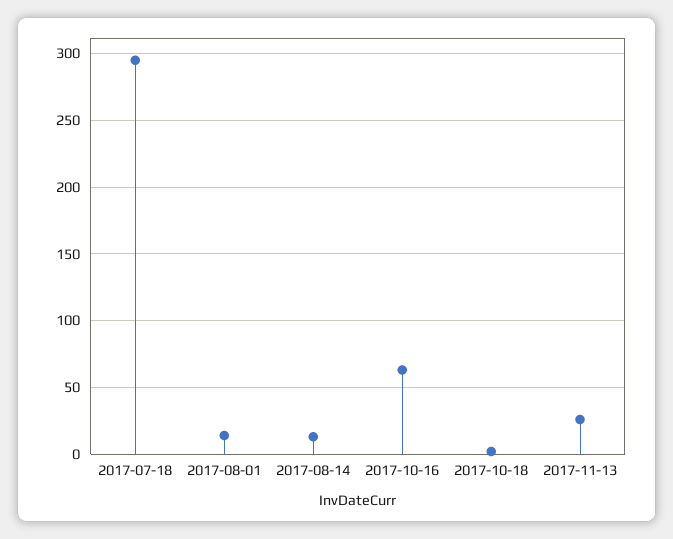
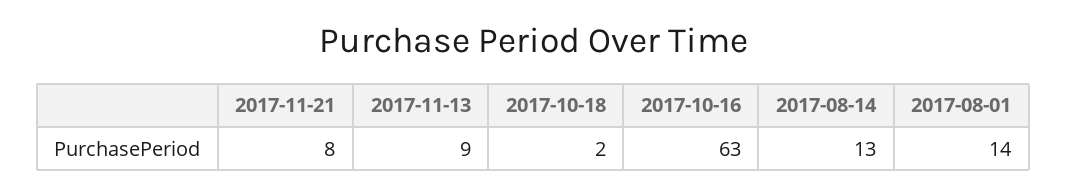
2017-07-18: 295 -> none
2017-11-13: 25 -> 9
2017-11-21: none -> 8

